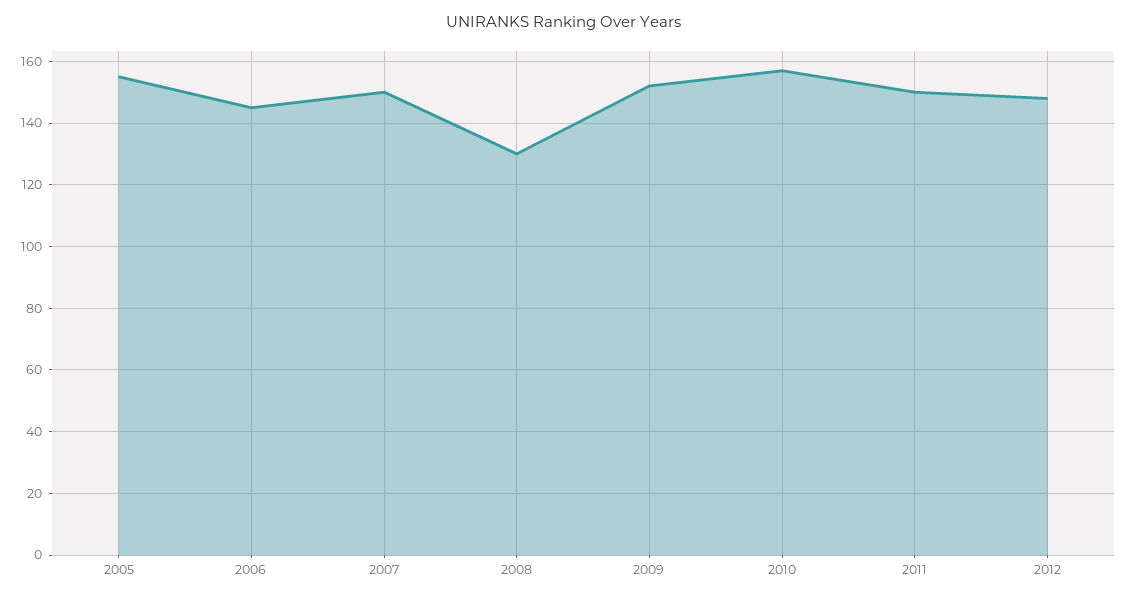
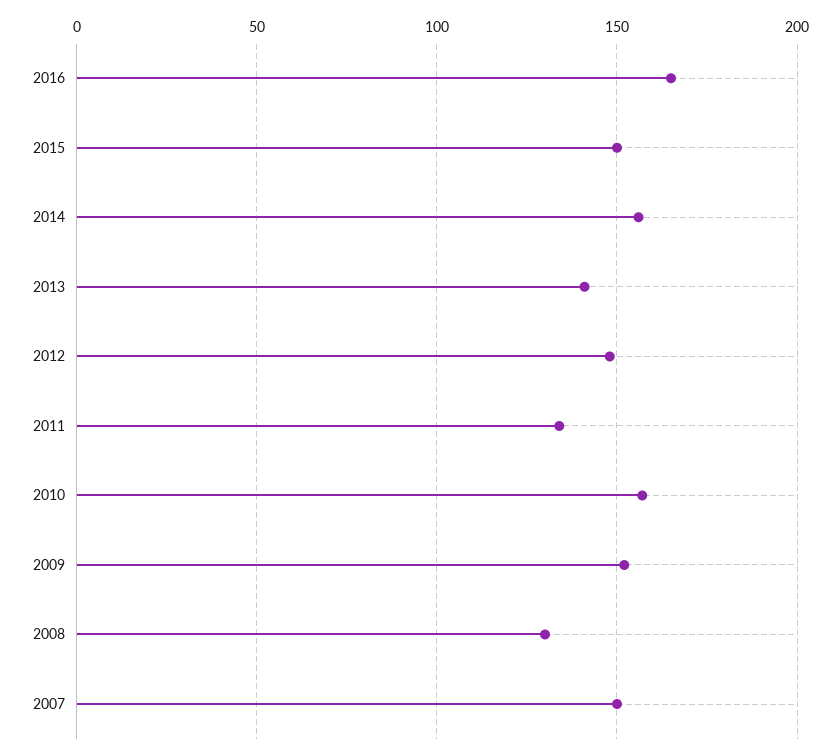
2005: 155 -> none
2006: 145 -> none
2011: 150 -> 135
2016: none -> 165
2015: none -> 150
2014: none -> 155
2013: none -> 140

